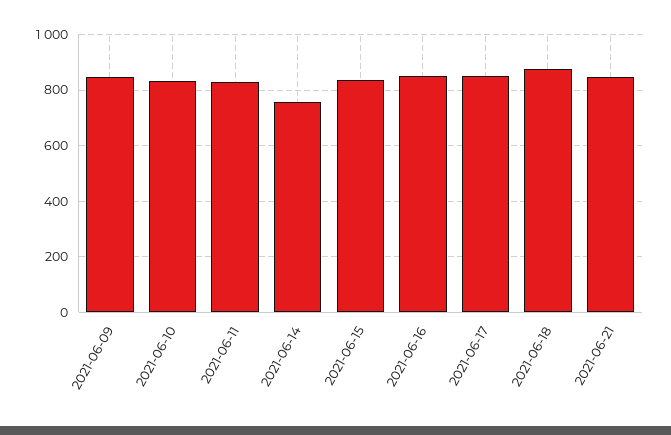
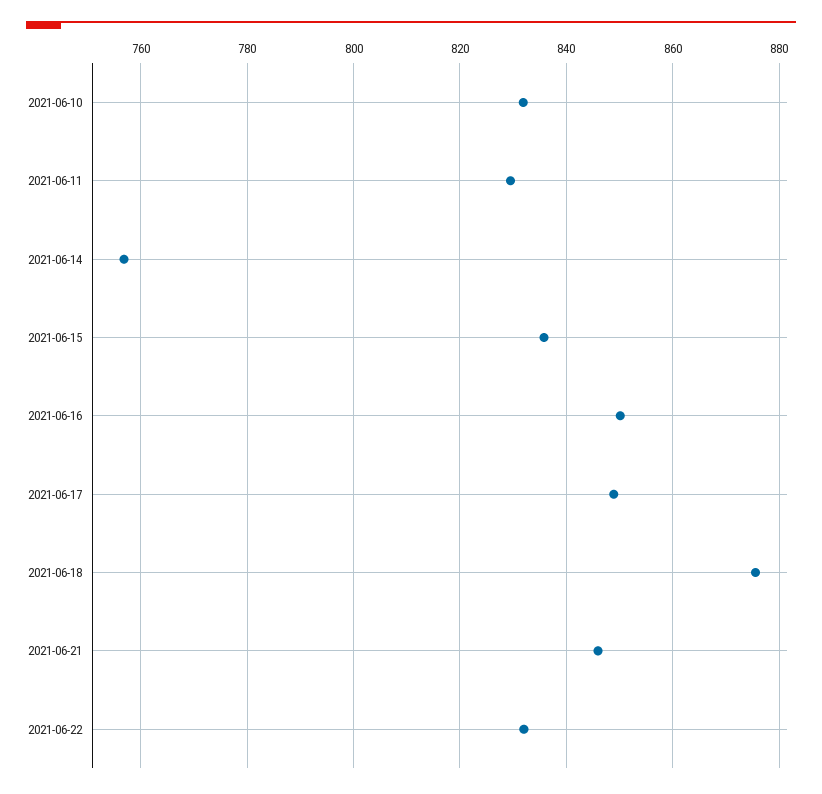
2021-06-09: 850 -> none
2021-06-22: none -> 832

